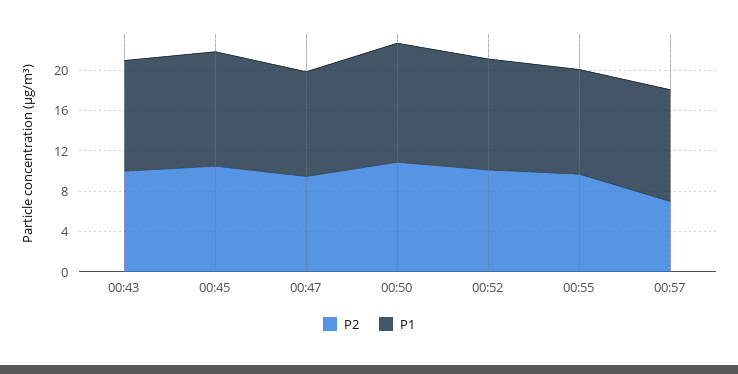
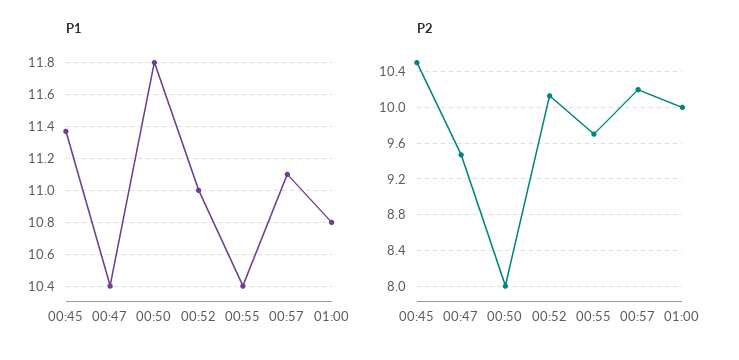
P2, 00:43: 10 -> none
P1, 00:43: 11 -> none
P2, 00:50: 11 -> 8
P2, 00:57: 7 -> 10.2
P1, 01:00: none -> 10.8
P2, 01:00: none -> 10

